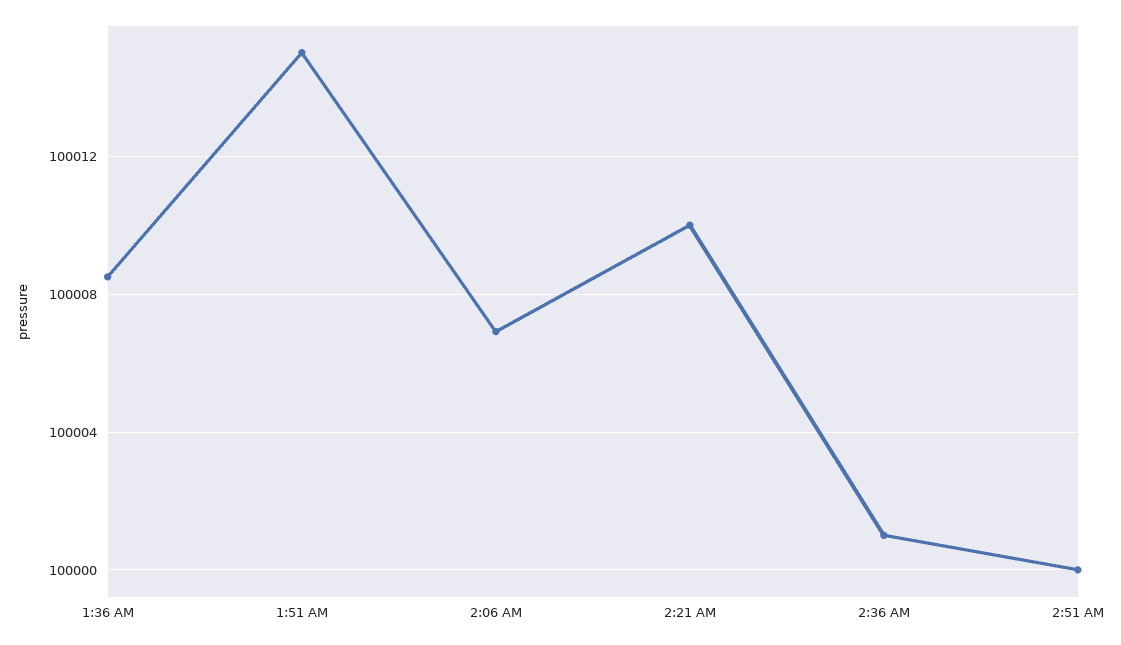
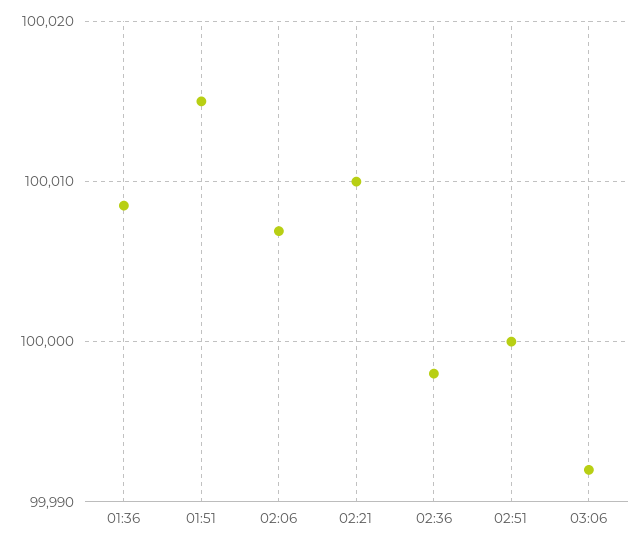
2:36 AM: 100001 -> 99998
03:06: none -> 99992

